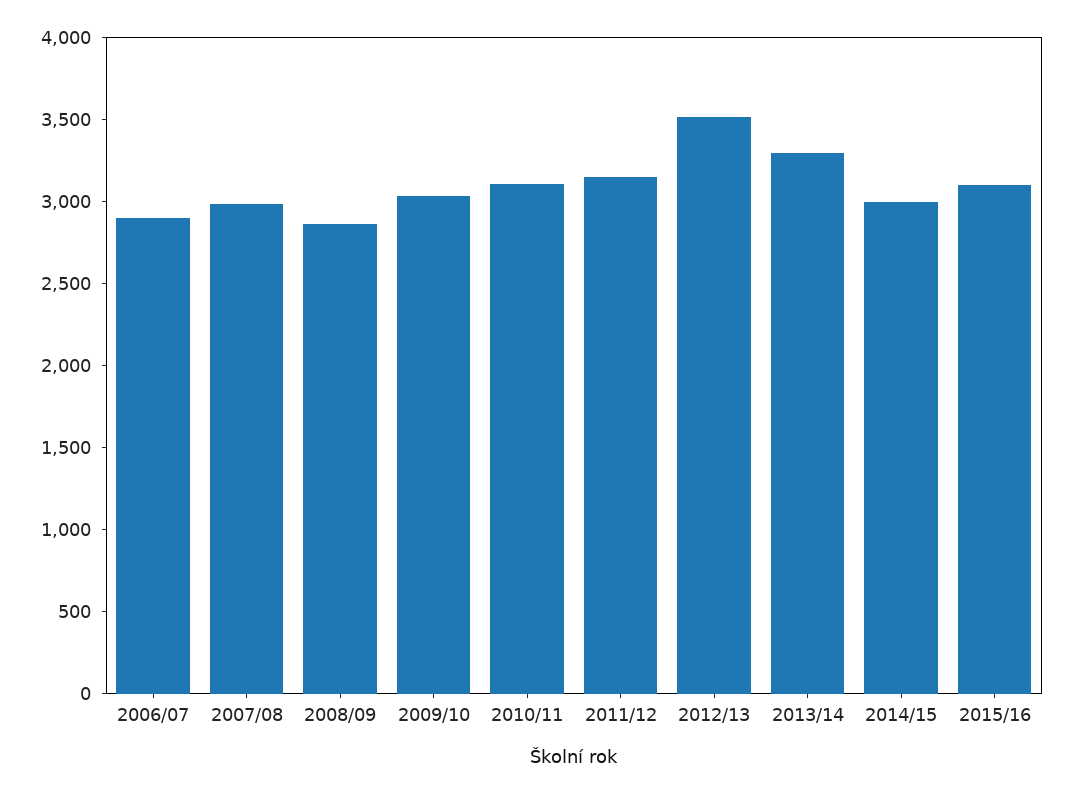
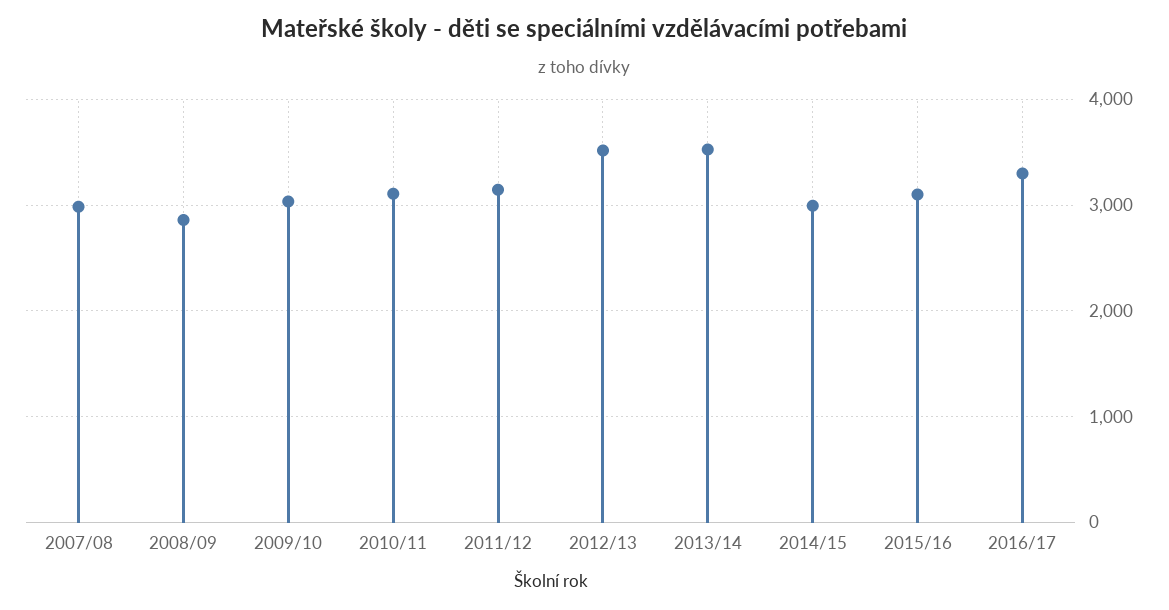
2006/07: 2900 -> none
2013/14: 3300 -> 3500
2016/17: none -> 3300

